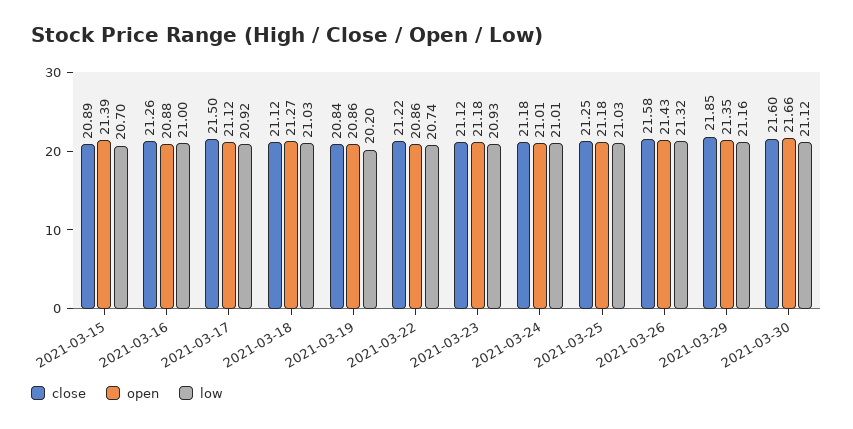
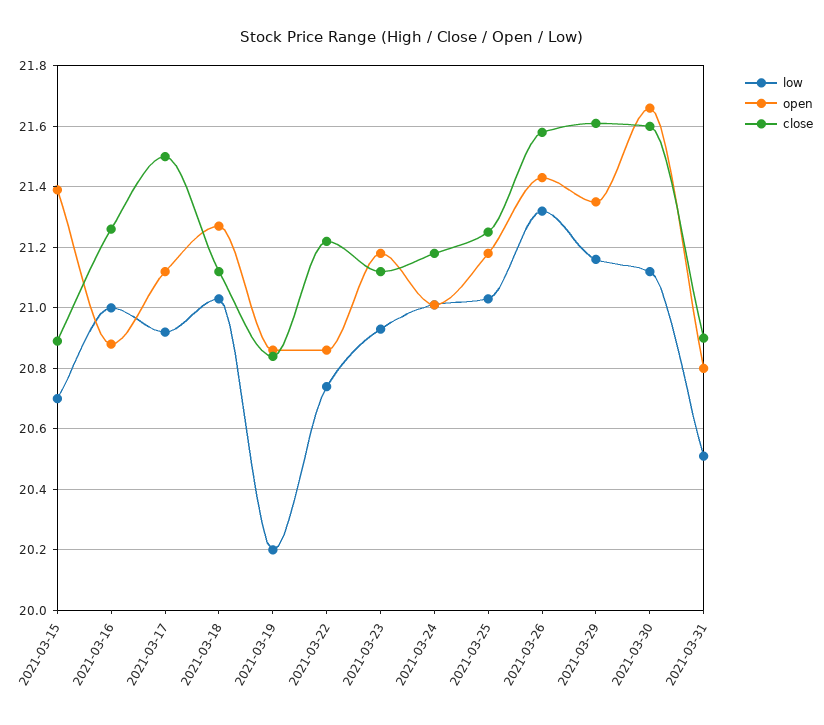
close, 2021-03-29: 21.85 -> 21.6
low, 2021-03-31: none -> 20.5
open, 2021-03-31: none -> 20.8
close, 2021-03-31: none -> 20.9

